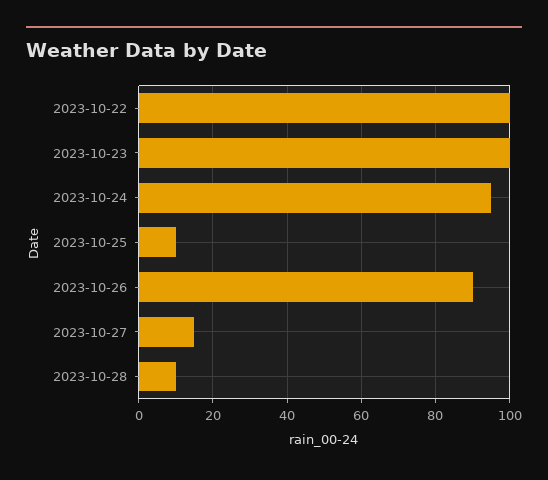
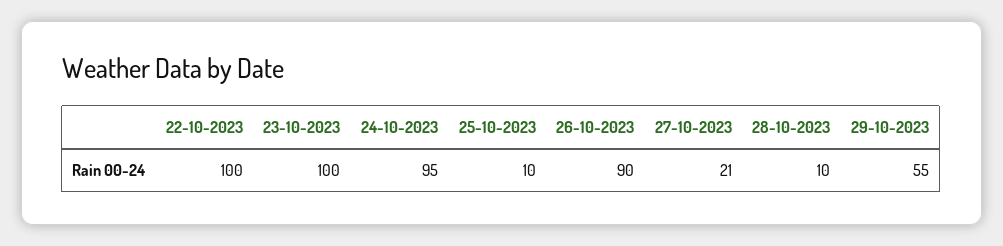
2023-10-27: 15 -> 21
29-10-2023: none -> 55

